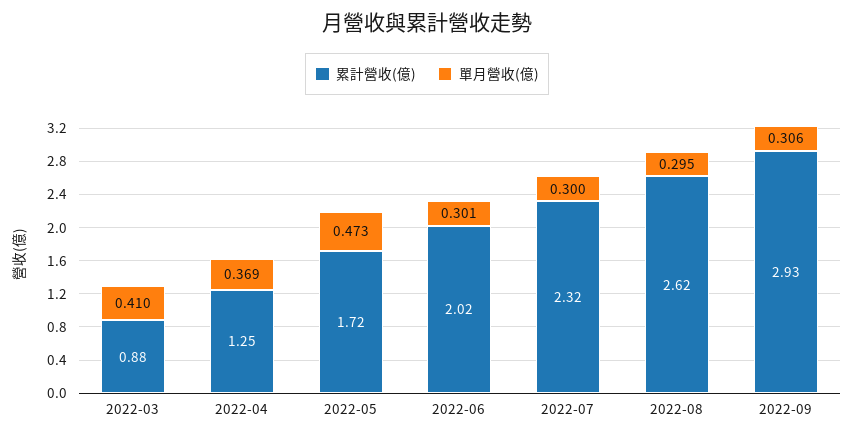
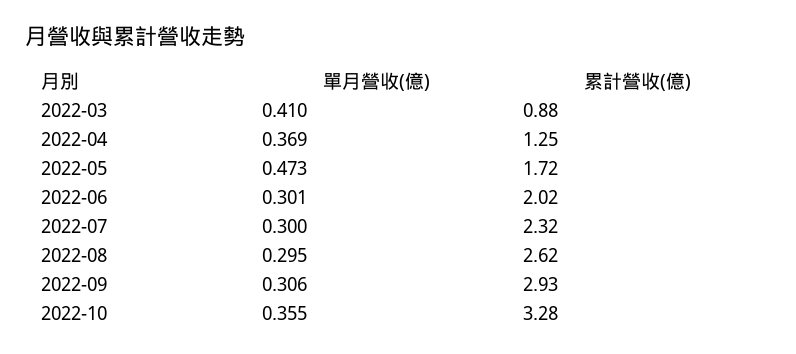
單月營收(億), 2022-10: none -> 0.355
累計營收(億), 2022-10: none -> 3.28

